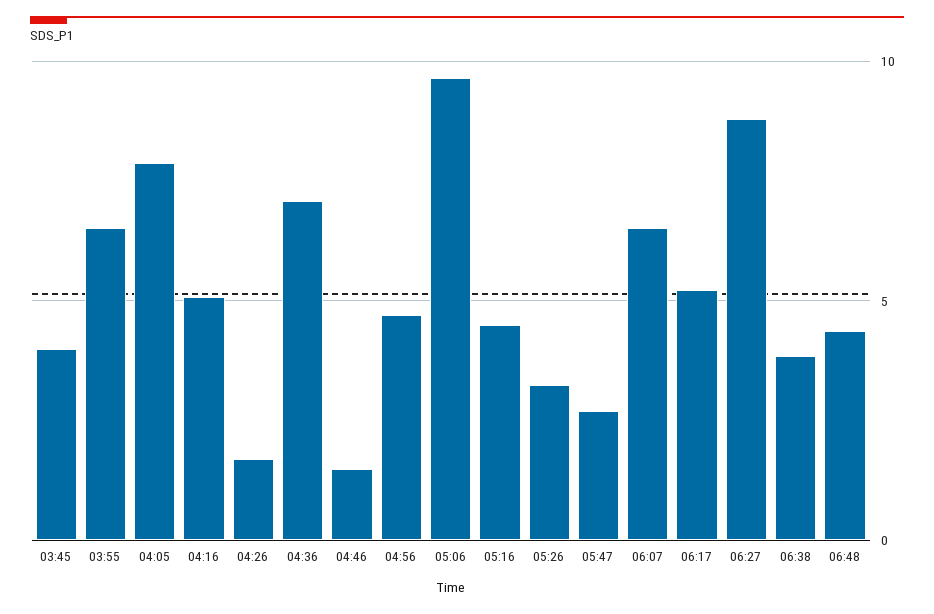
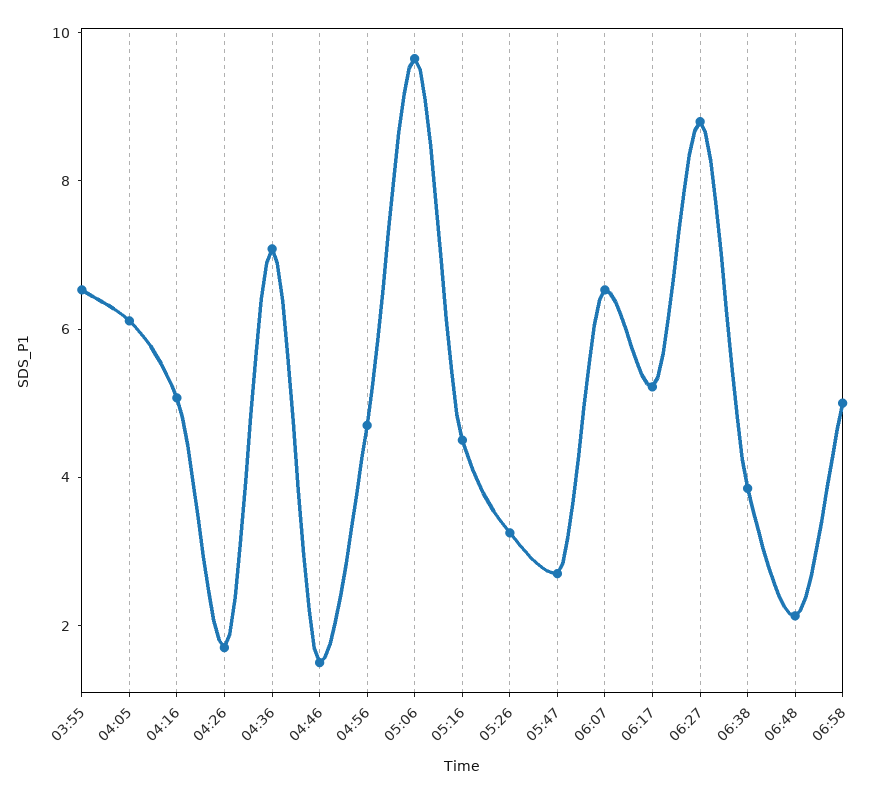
03:45: 4 -> none
04:05: 8 -> 6
06:48: 4.5 -> 2
06:58: none -> 5

